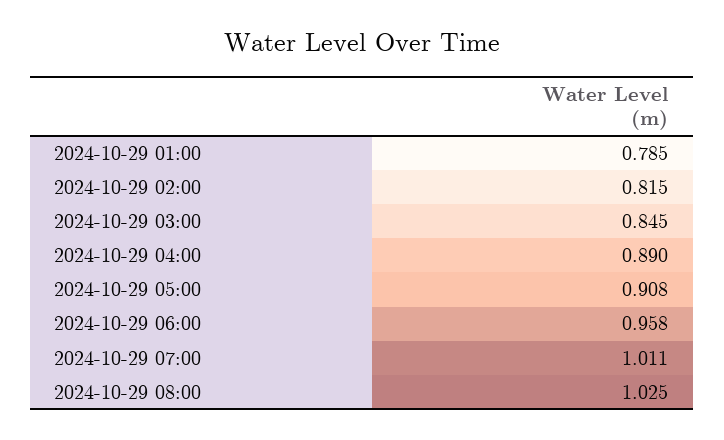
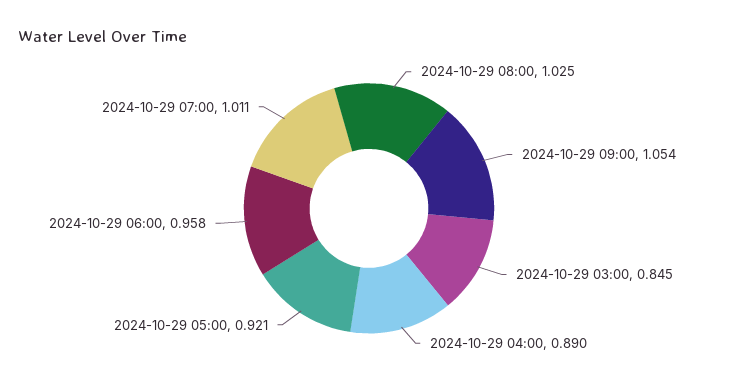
2024-10-29 01:00: 0.785 -> none
2024-10-29 02:00: 0.815 -> none
2024-10-29 05:00: 0.908 -> 0.921
2024-10-29 09:00: none -> 1.054

